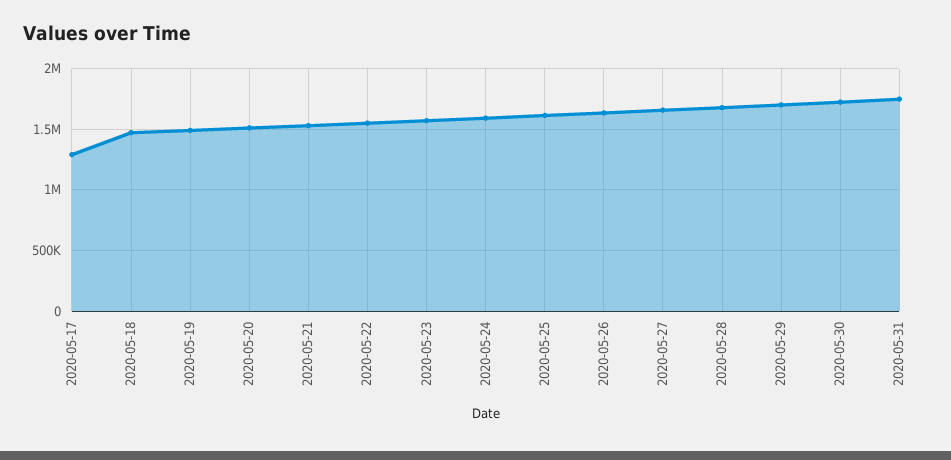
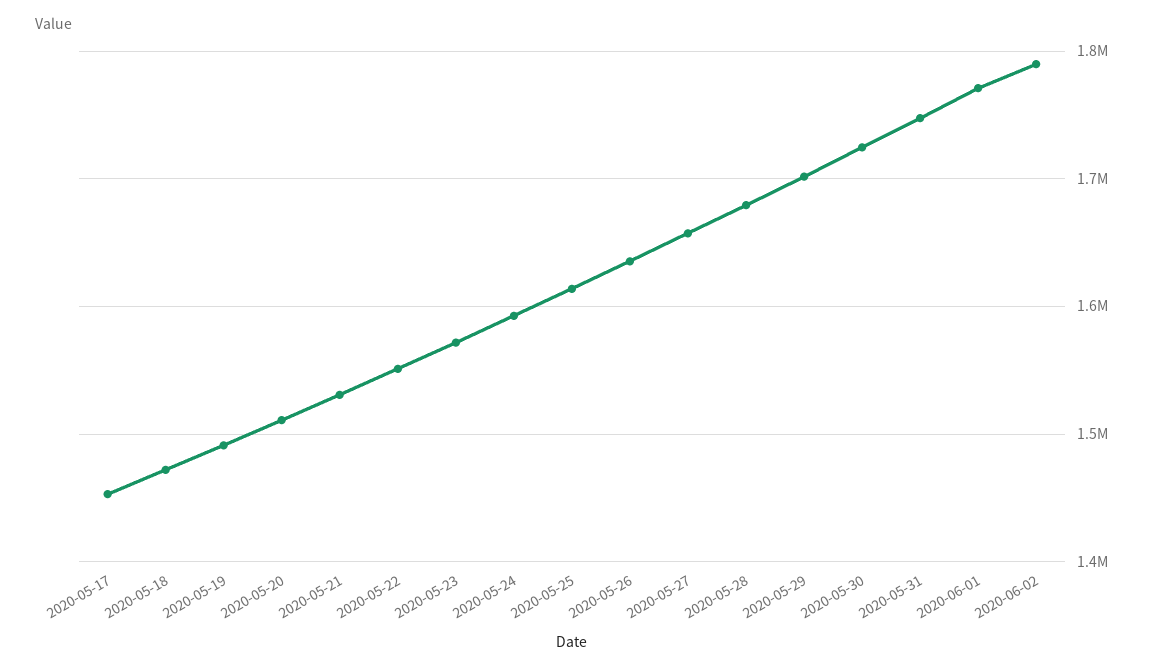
2020-05-17: 1300000 -> 1450000
2020-06-01: none -> 1770000
2020-06-02: none -> 1790000

